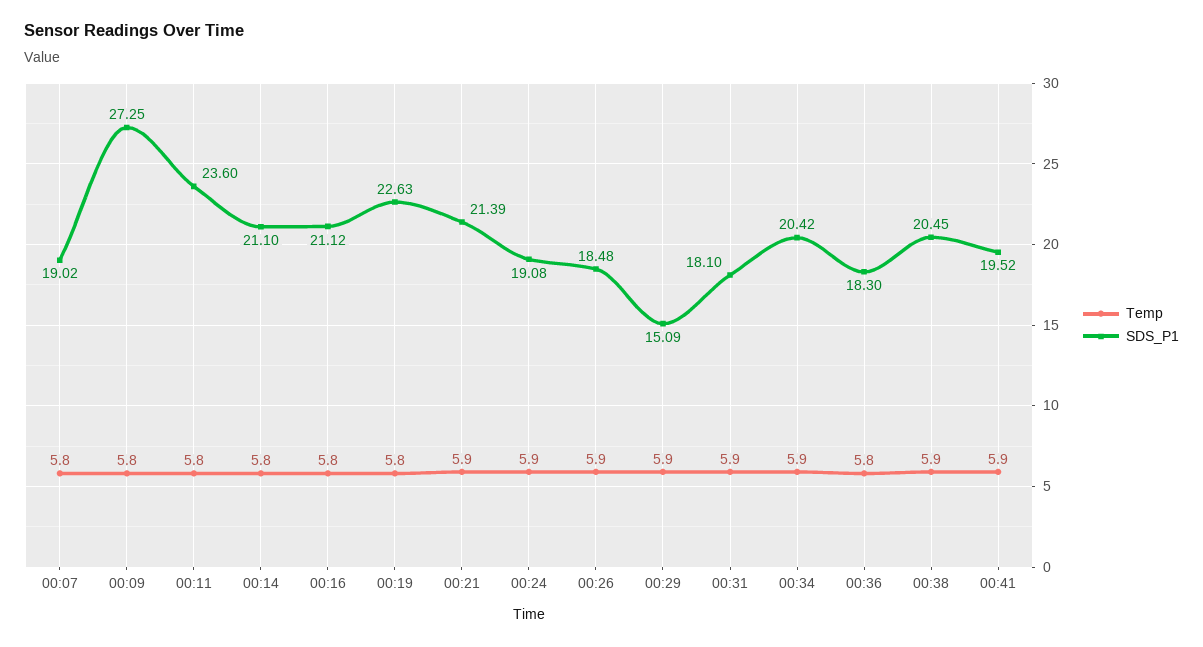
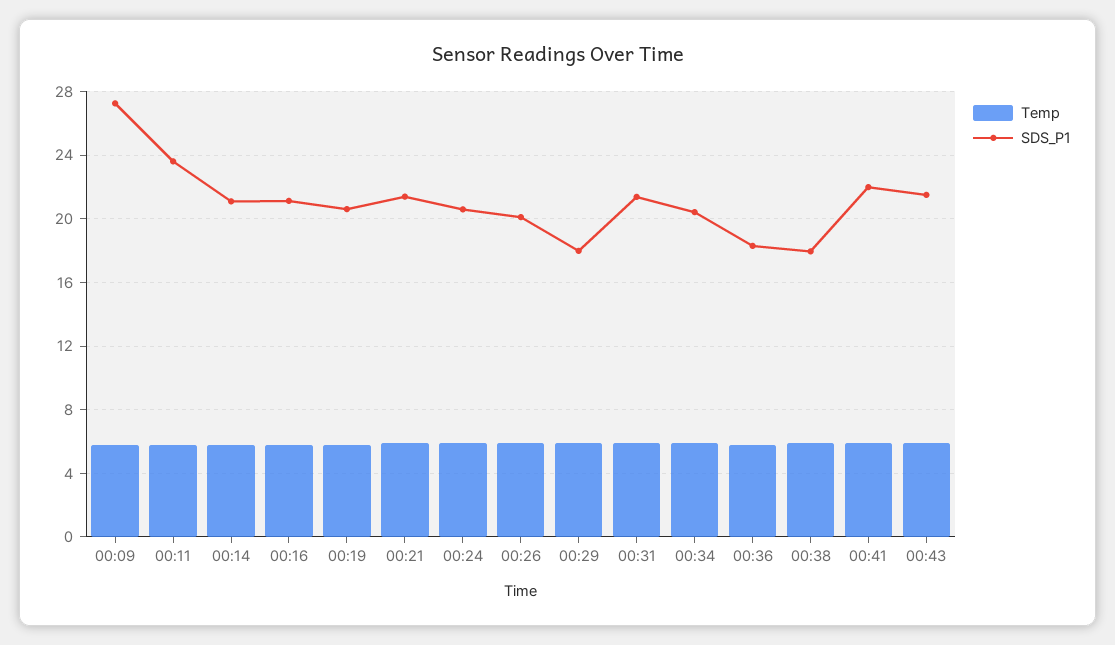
Temp, 00:07: 5.8 -> none
SDS_P1, 00:07: 19.02 -> none
SDS_P1, 00:19: 22.63 -> 20.5
SDS_P1, 00:24: 19.08 -> 20.5
SDS_P1, 00:26: 18.48 -> 20
SDS_P1, 00:29: 15.09 -> 18
SDS_P1, 00:31: 18.1 -> 21.5
SDS_P1, 00:38: 20.45 -> 18
SDS_P1, 00:41: 19.52 -> 22
Temp, 00:43: none -> 6
SDS_P1, 00:43: none -> 21.5

